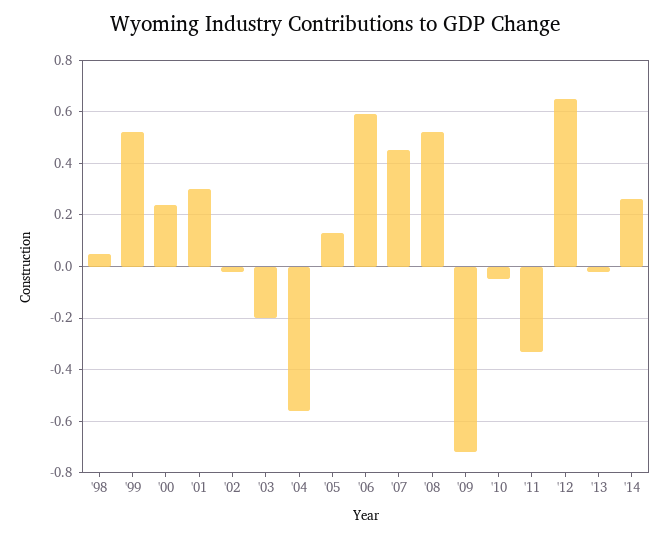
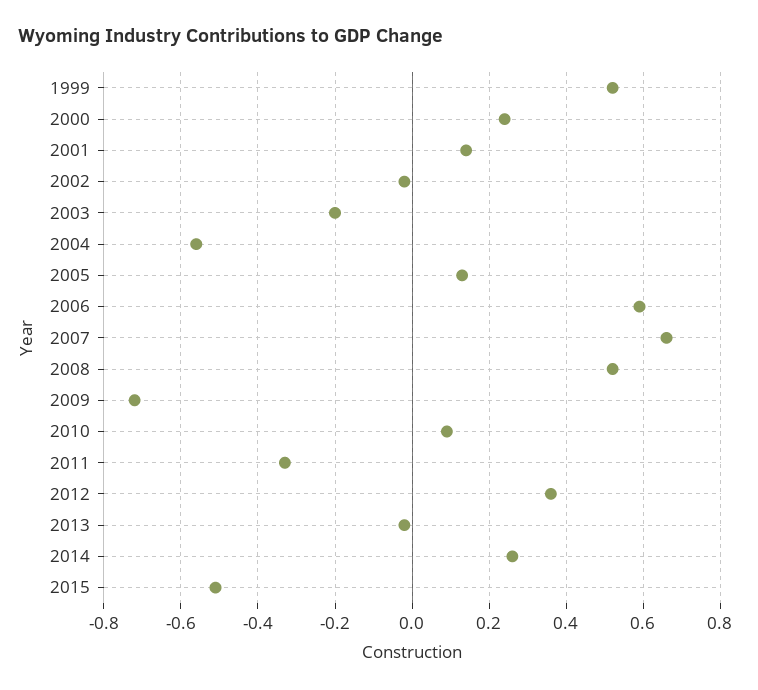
'98: 0.05 -> none
'01: 0.3 -> 0.15
'07: 0.45 -> 0.65
'10: -0.05 -> 0.1
'12: 0.65 -> 0.35
2015: none -> -0.5

